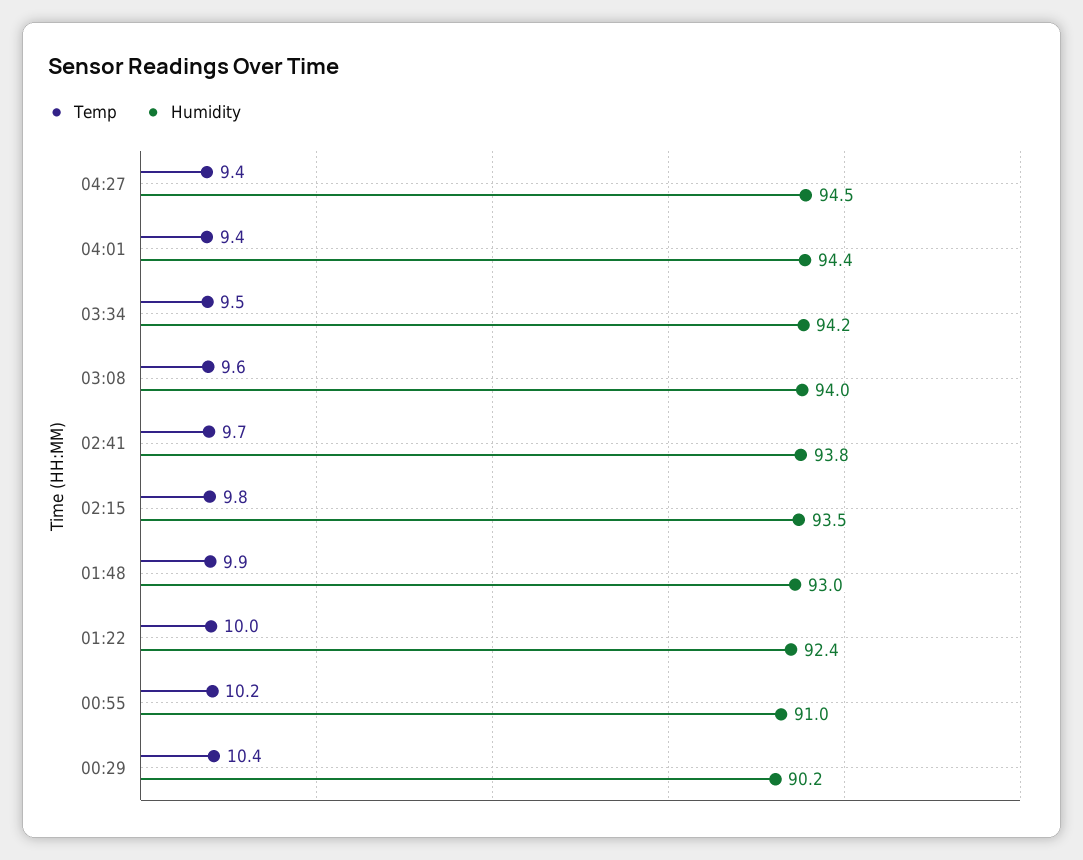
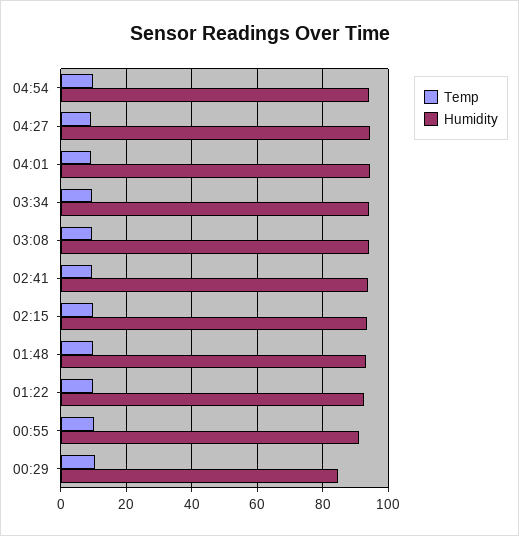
Humidity, 00:29: 90.2 -> 84
Temp, 04:54: none -> 10
Humidity, 04:54: none -> 94

